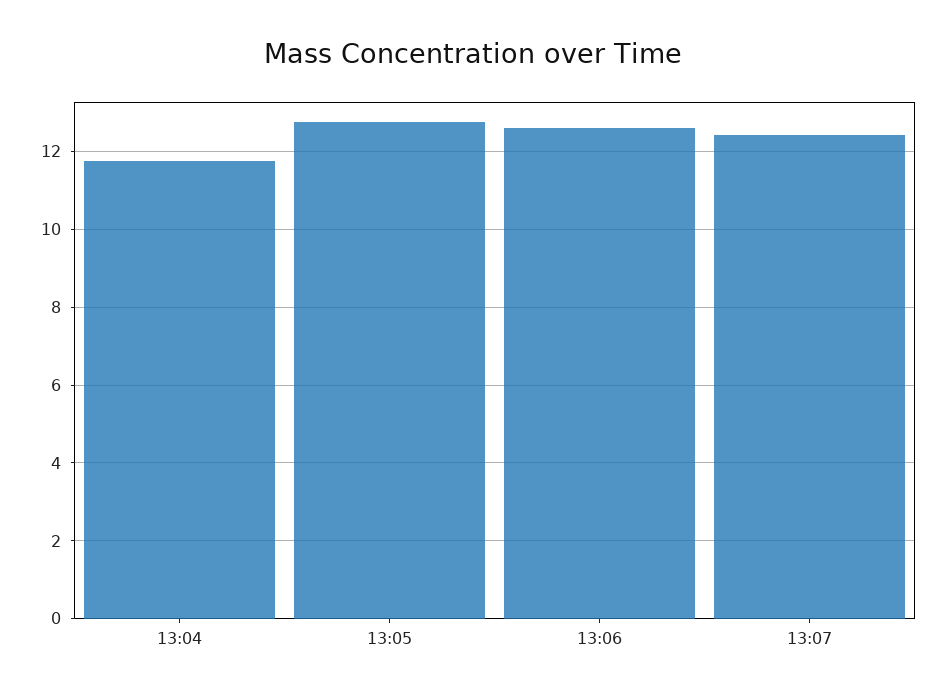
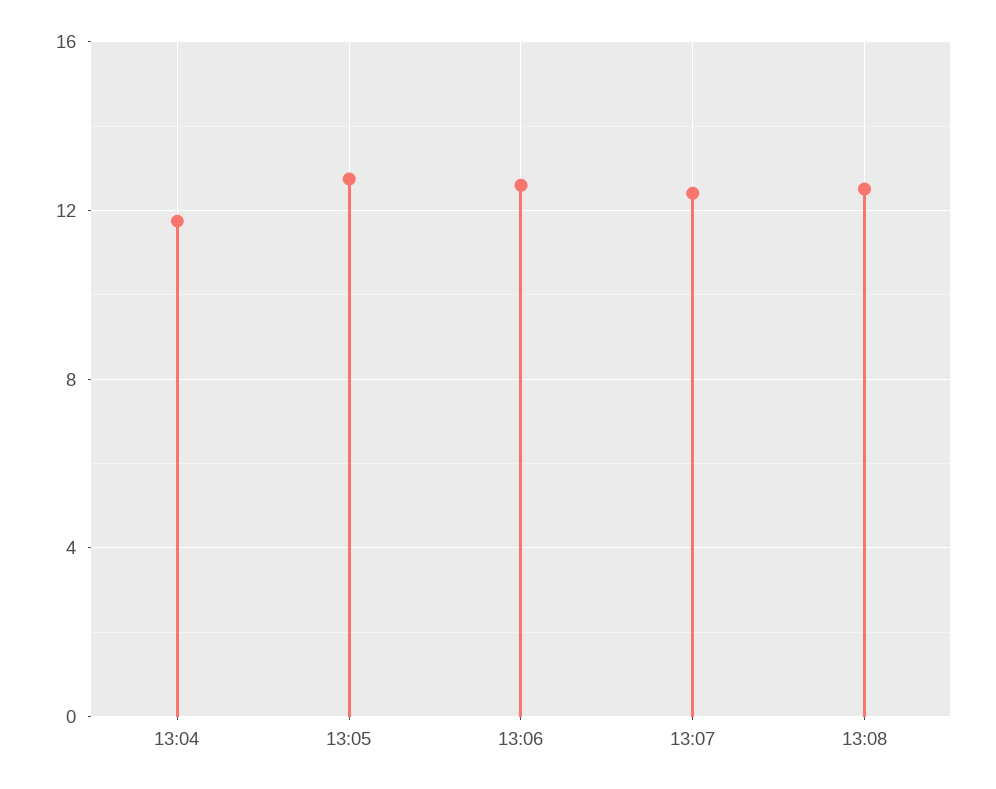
13:08: none -> 12.5

